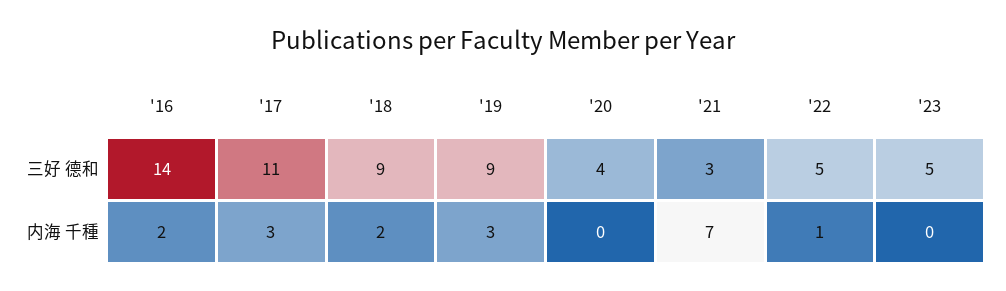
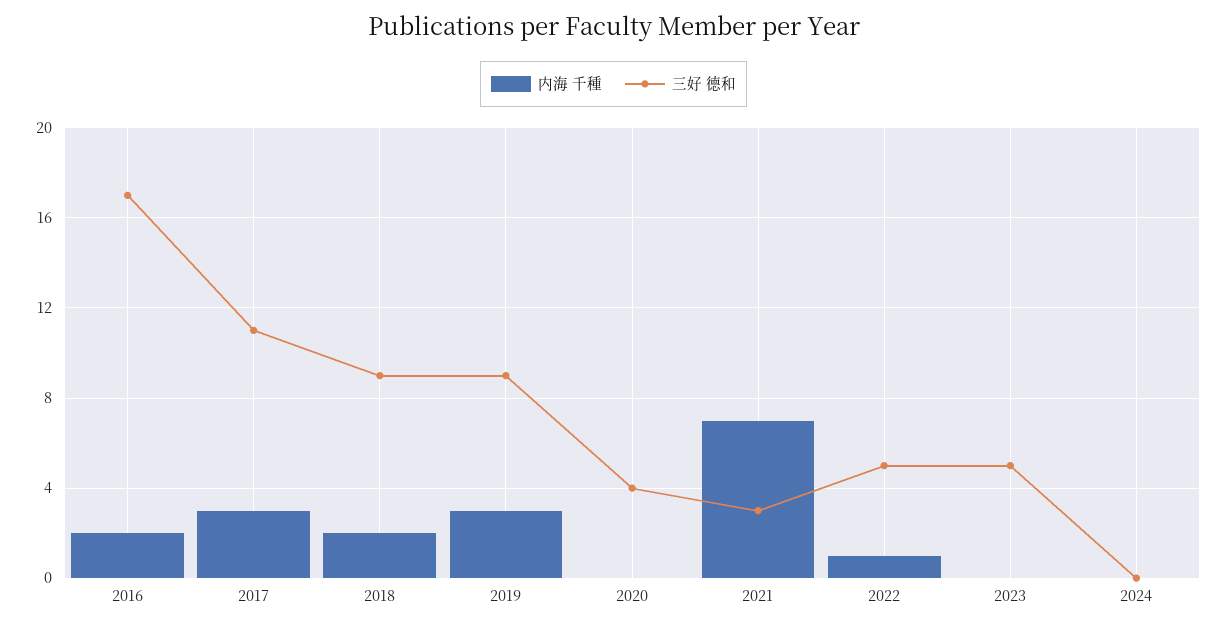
三好 德和, '16: 14 -> 17
内海 千種, 2024: none -> 0
三好 德和, 2024: none -> 0

